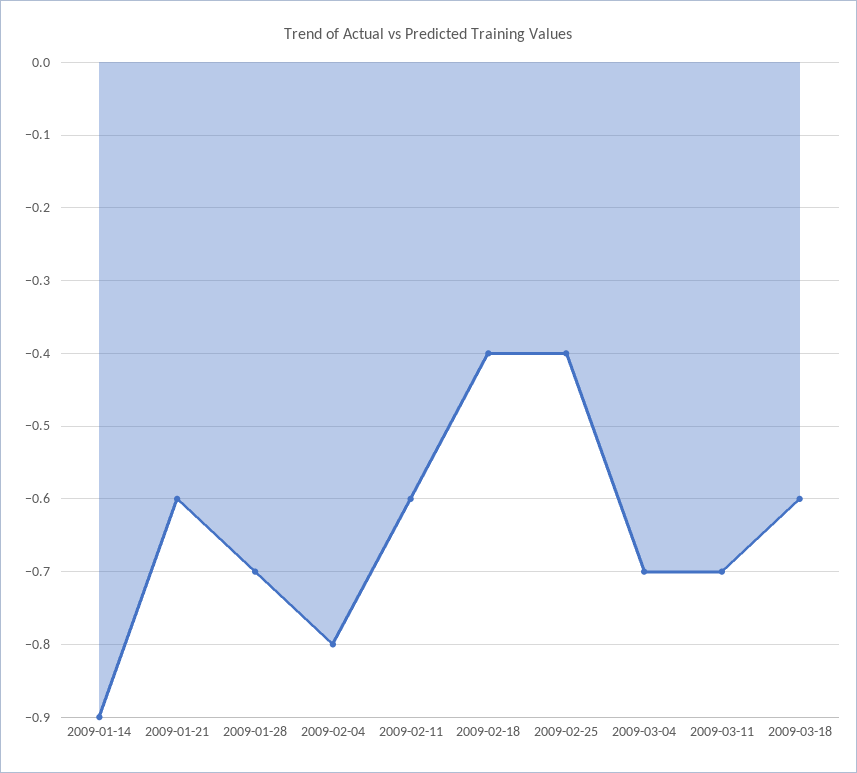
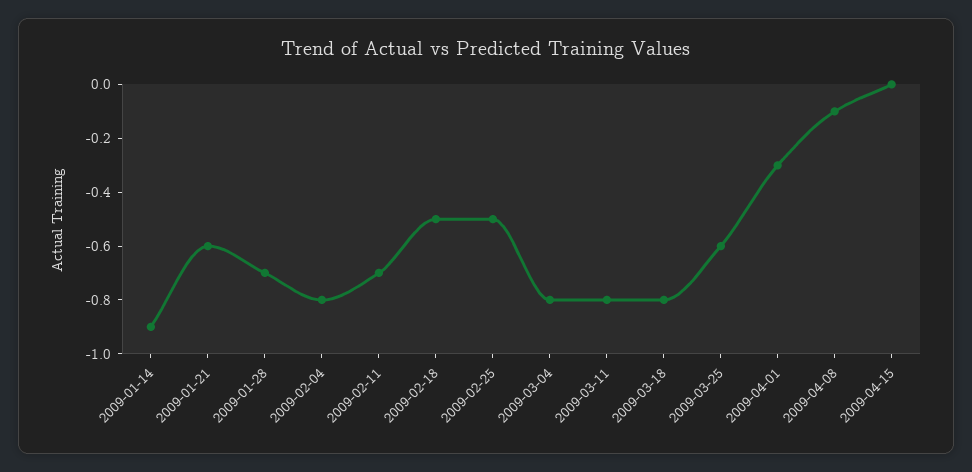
2009-02-11: -0.6 -> -0.7
2009-02-18: -0.4 -> -0.5
2009-02-25: -0.4 -> -0.5
2009-03-04: -0.7 -> -0.8
2009-03-11: -0.7 -> -0.8
2009-03-18: -0.6 -> -0.8
2009-03-25: none -> -0.6
2009-04-01: none -> -0.3
2009-04-08: none -> -0.1
2009-04-15: none -> 0

